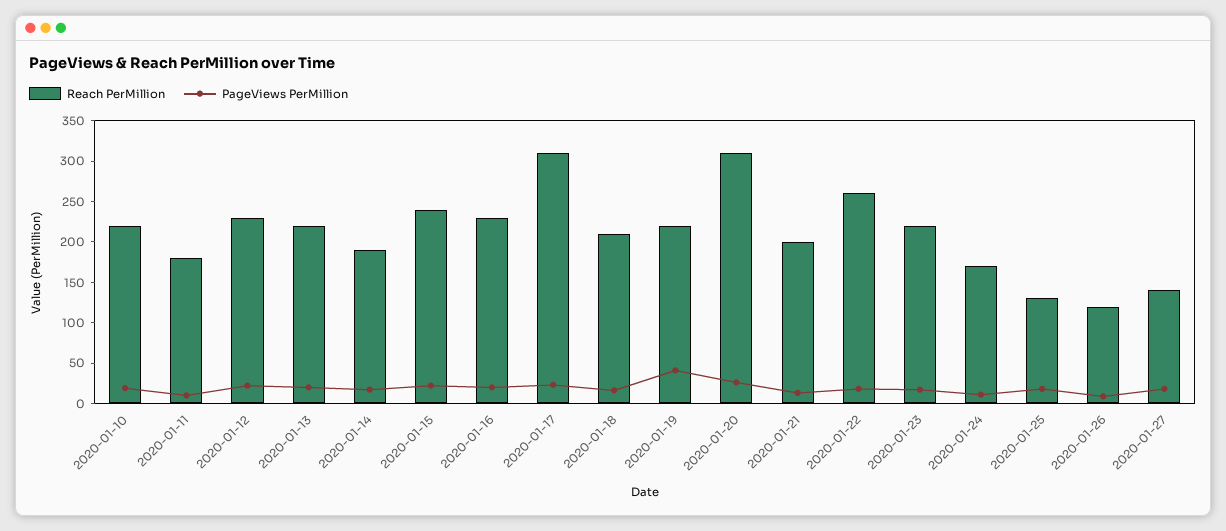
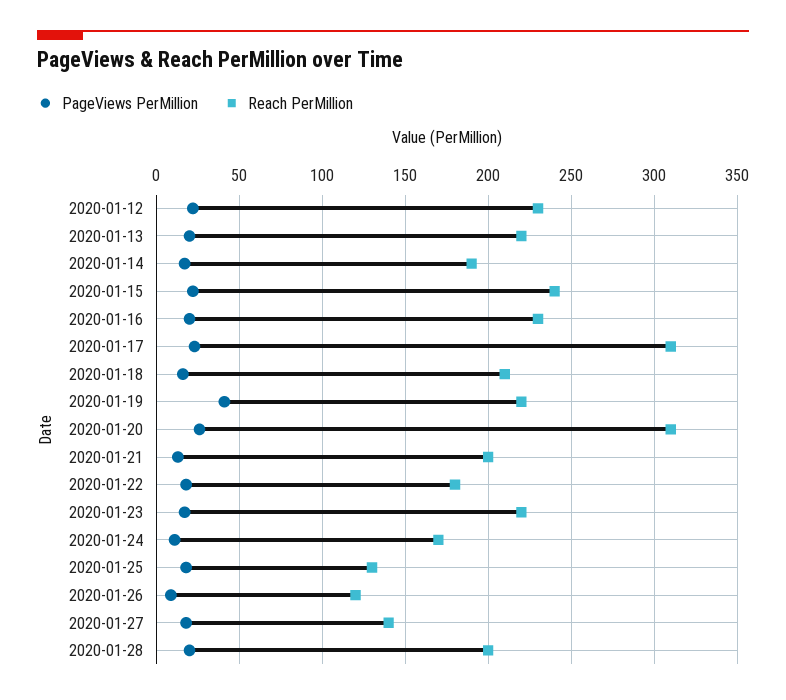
Reach PerMillion, 2020-01-10: 220 -> none
PageViews PerMillion, 2020-01-10: 20 -> none
Reach PerMillion, 2020-01-11: 180 -> none
PageViews PerMillion, 2020-01-11: 10 -> none
Reach PerMillion, 2020-01-22: 260 -> 180
PageViews PerMillion, 2020-01-28: none -> 20
Reach PerMillion, 2020-01-28: none -> 200

